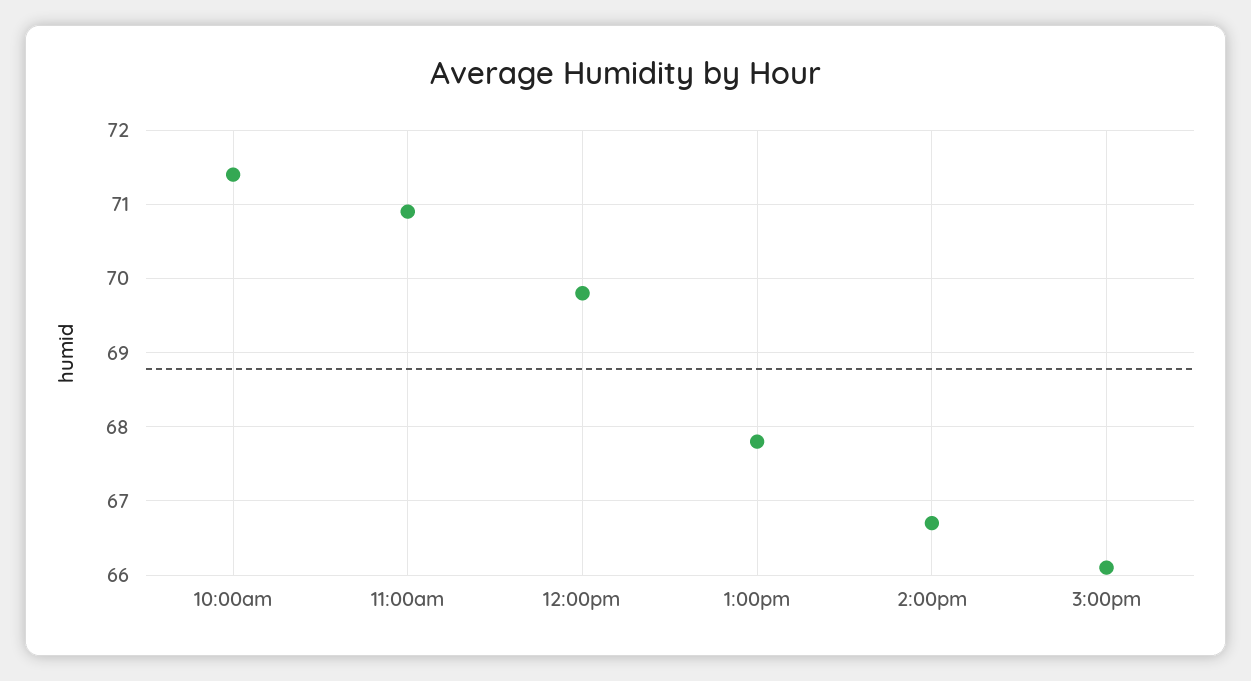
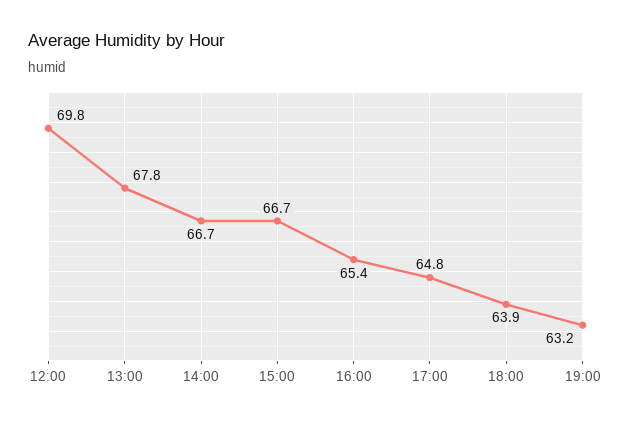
10:00am: 71.4 -> none
11:00am: 70.9 -> none
3:00pm: 66.1 -> 66.7
16:00: none -> 65.4
17:00: none -> 64.8
18:00: none -> 63.9
19:00: none -> 63.2

